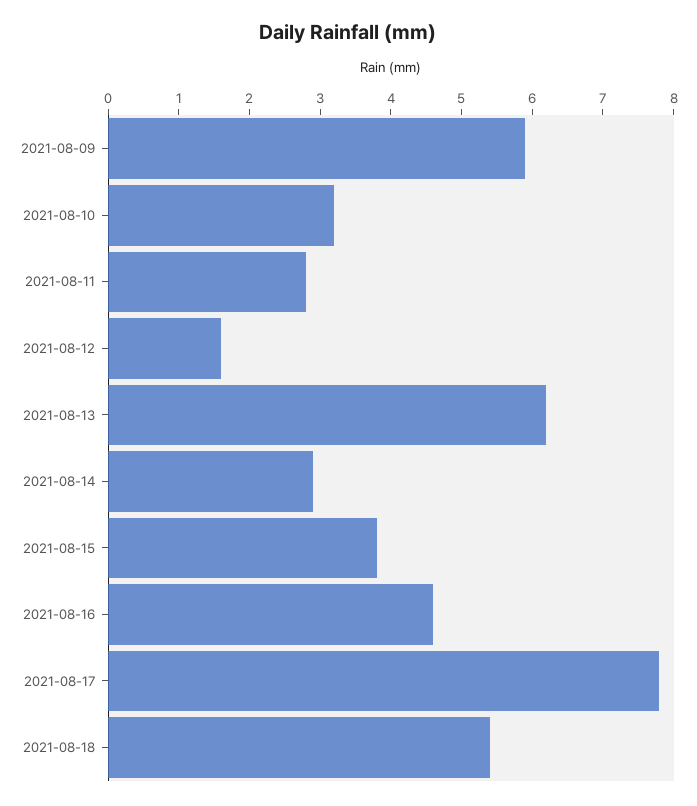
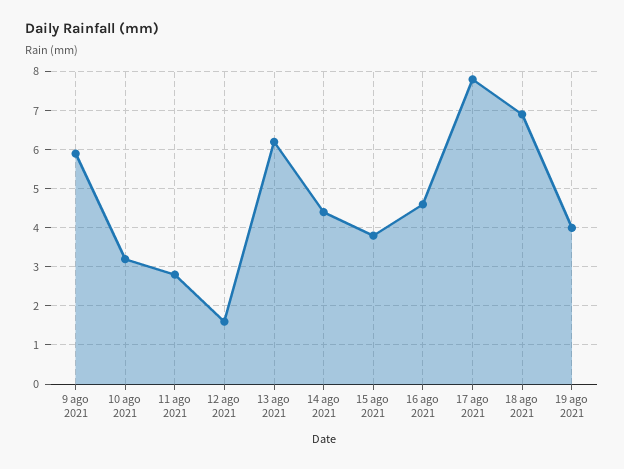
2021-08-14: 3 -> 4.5
2021-08-18: 5.5 -> 7
19 ago 2021: none -> 4

